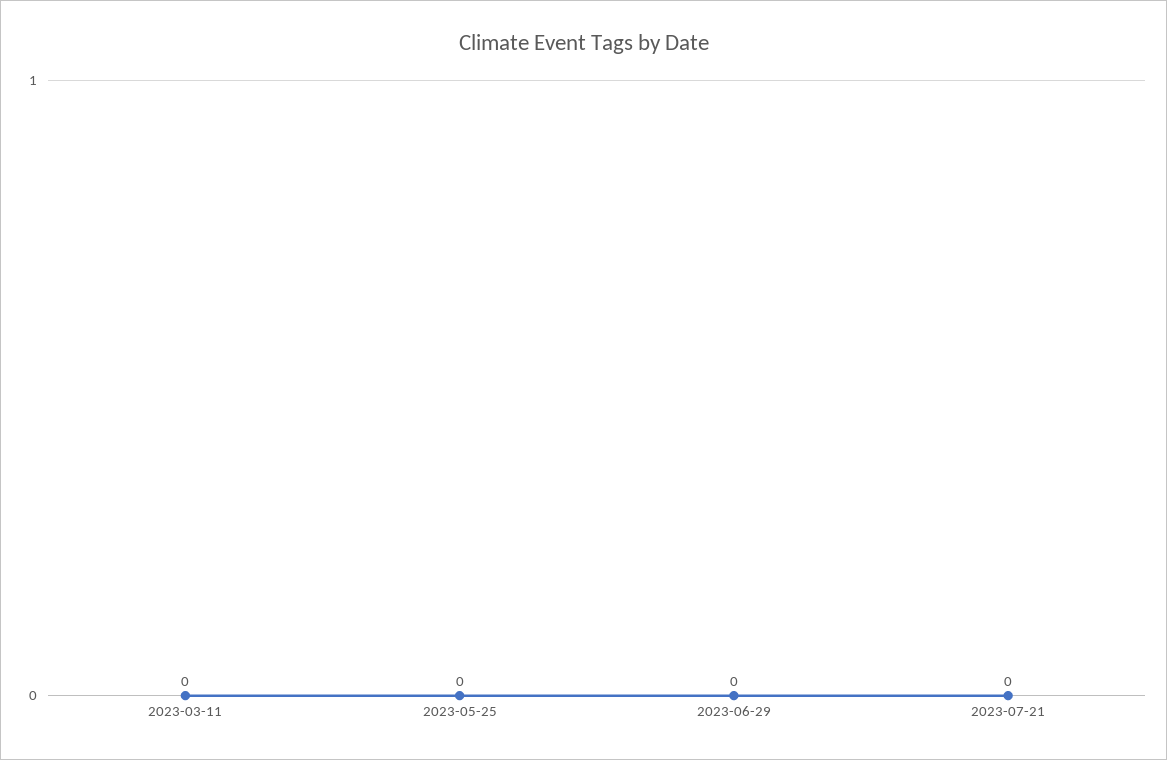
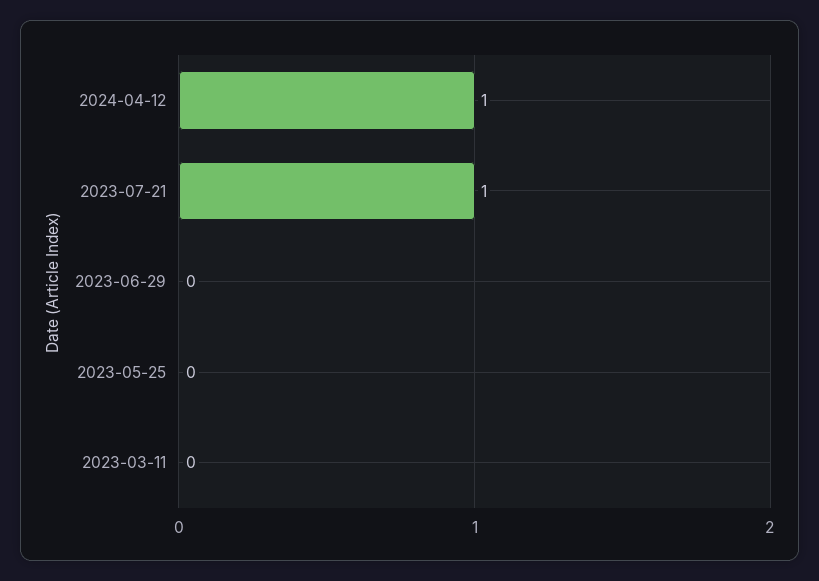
2023-07-21: 0 -> 1
2024-04-12: none -> 1

